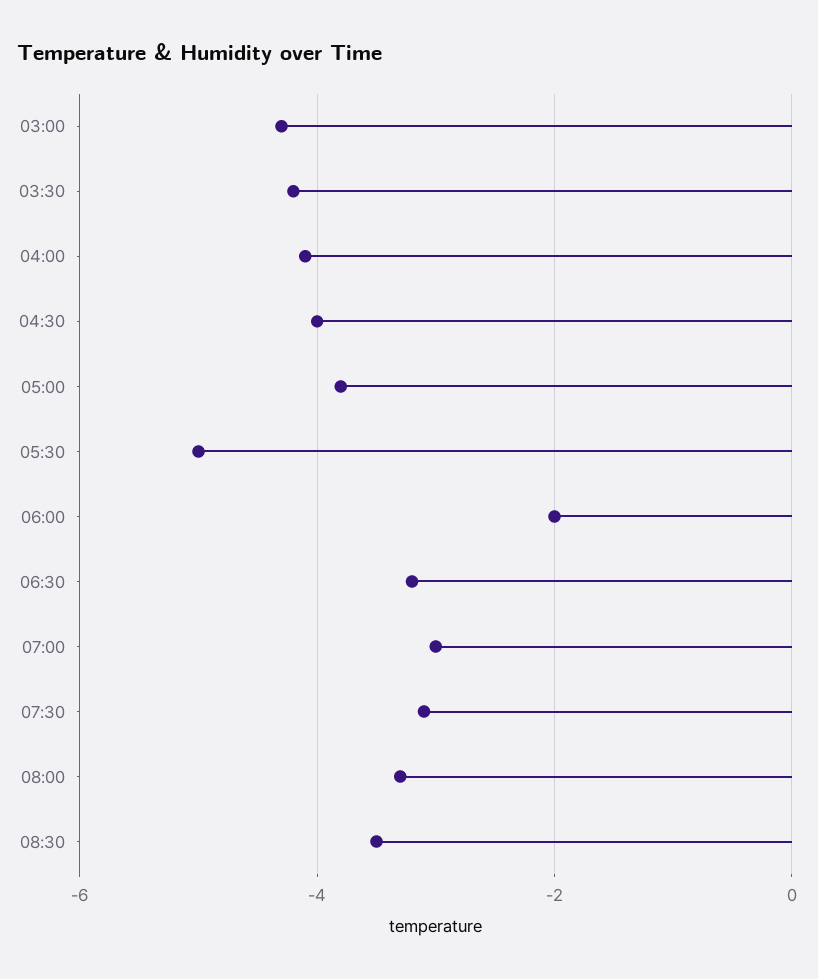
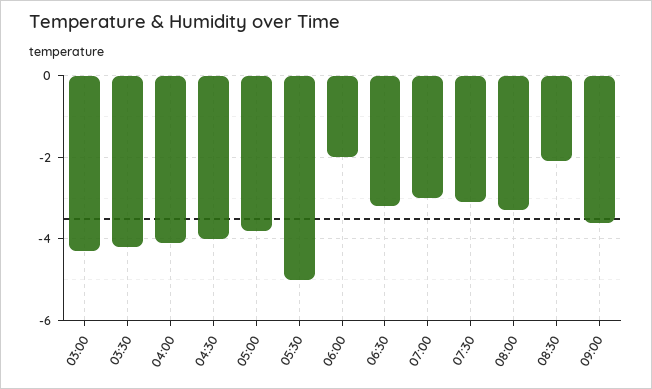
08:30: -3.5 -> -2
09:00: none -> -3.5

